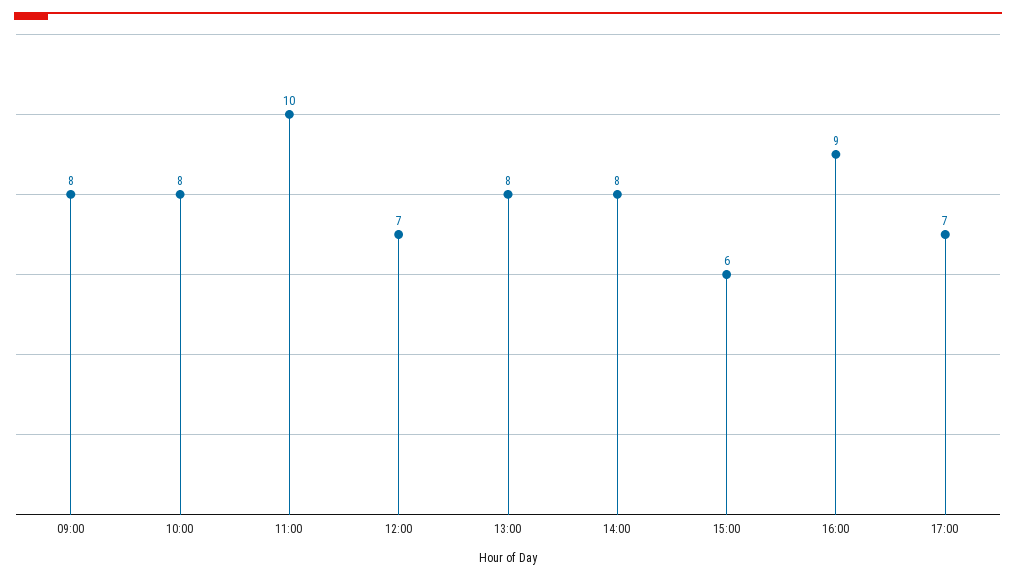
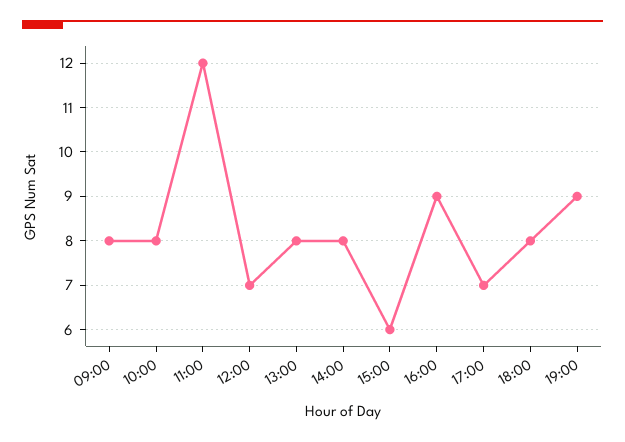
11:00: 10 -> 12
18:00: none -> 8
19:00: none -> 9

